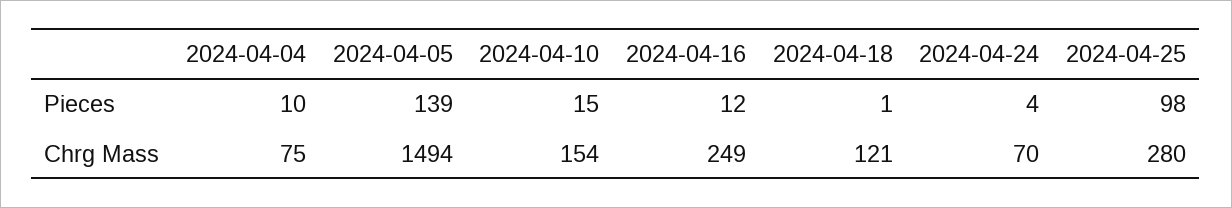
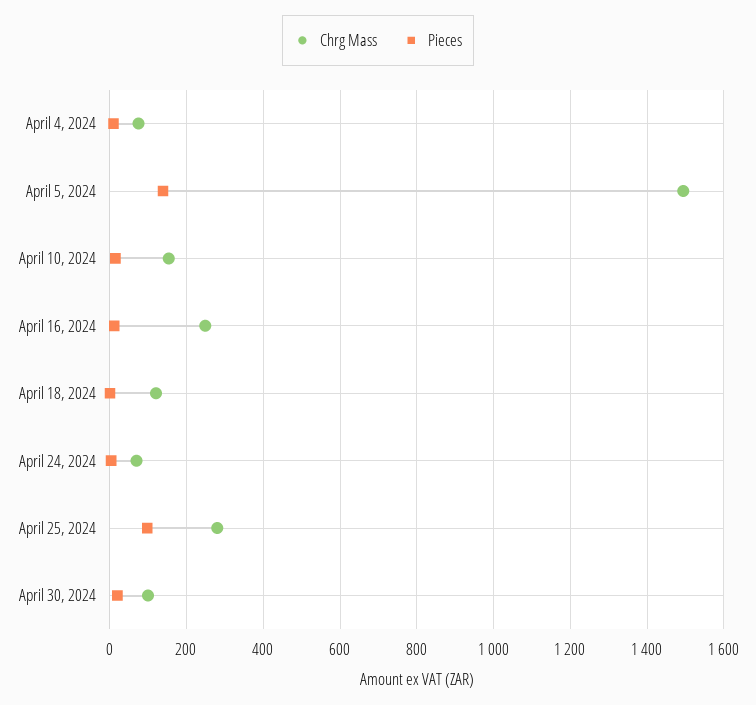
Chrg Mass, April 30, 2024: none -> 100
Pieces, April 30, 2024: none -> 20

